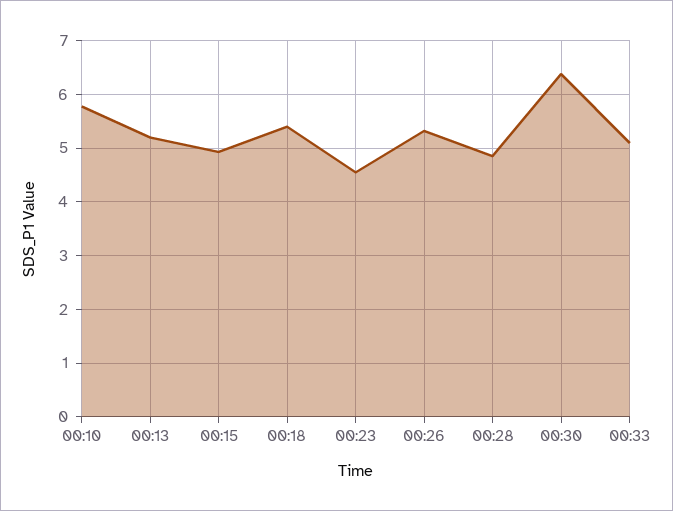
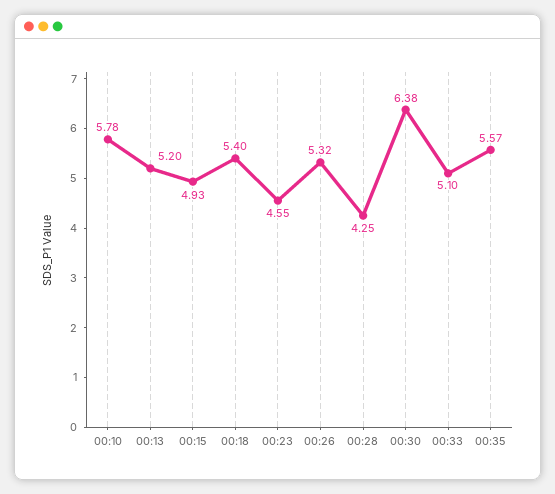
00:28: 4.8 -> 4.25
00:35: none -> 5.57

